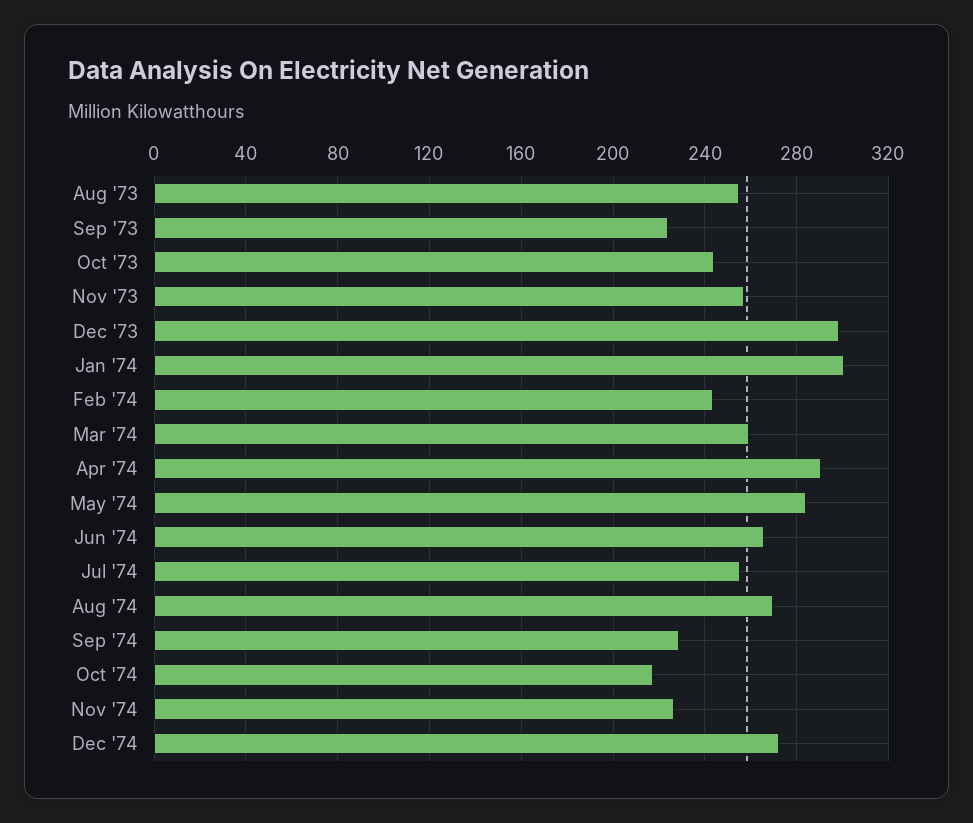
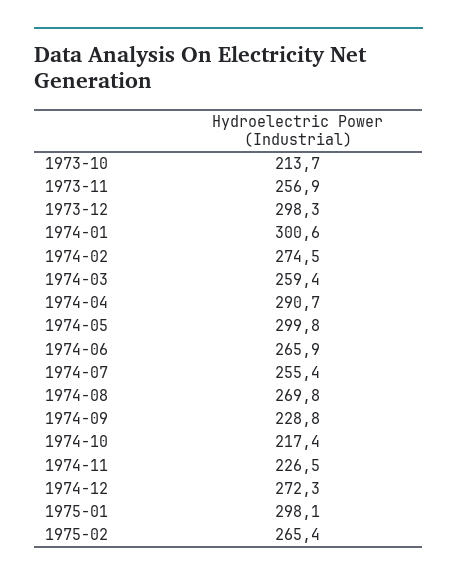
Aug '73: 255 -> none
Sep '73: 225 -> none
Oct '73: 245 -> 213.7
Feb '74: 245 -> 274.5
May '74: 285 -> 299.8
1975-01: none -> 298.1
1975-02: none -> 265.4

